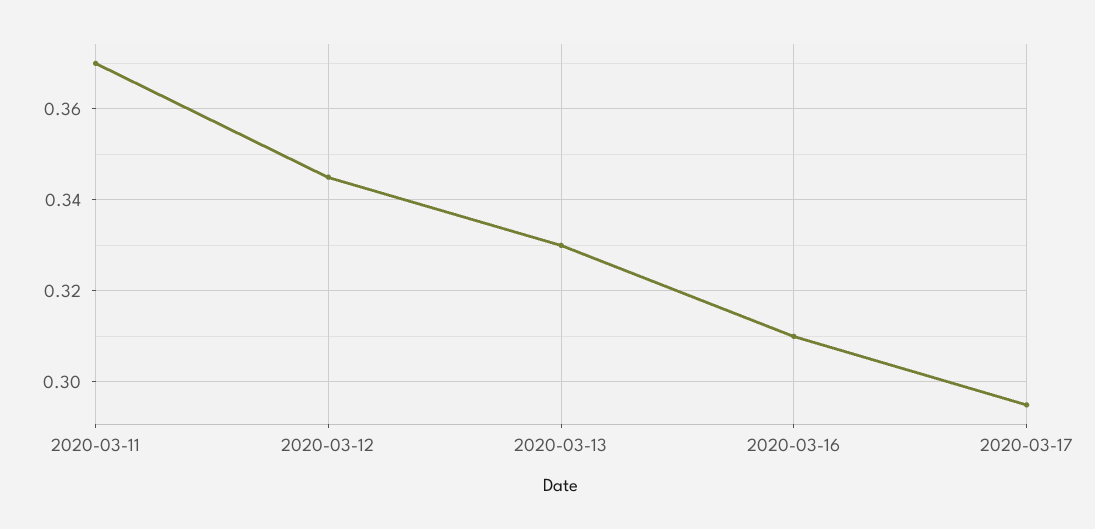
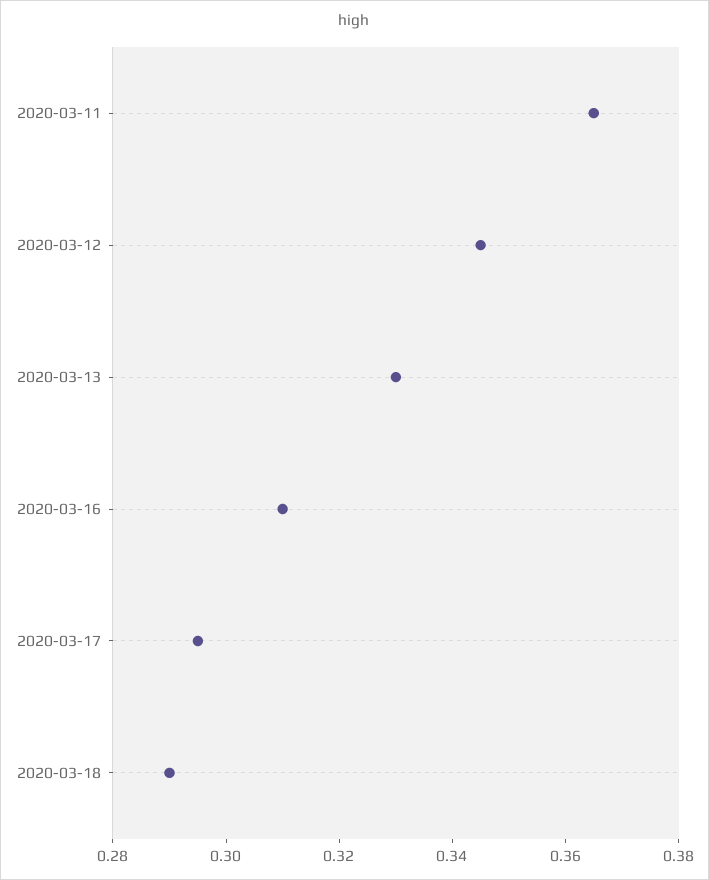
2020-03-11: 0.37 -> 0.365
2020-03-18: none -> 0.29

